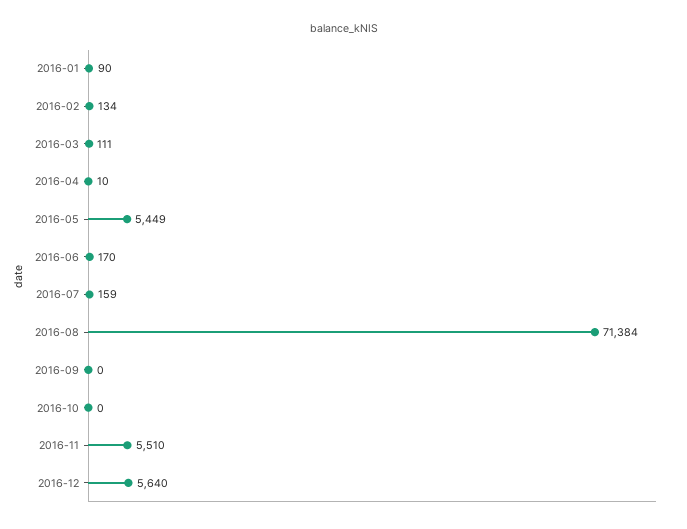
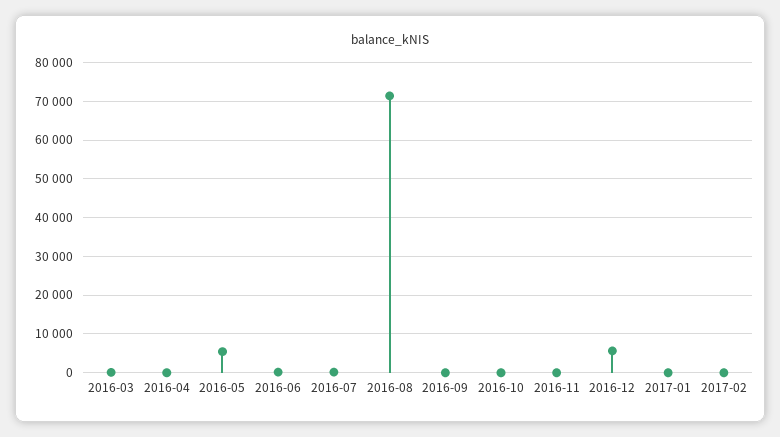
2016-01: 90 -> none
2016-02: 134 -> none
2016-11: 5510 -> 0
2017-01: none -> 0
2017-02: none -> 0

